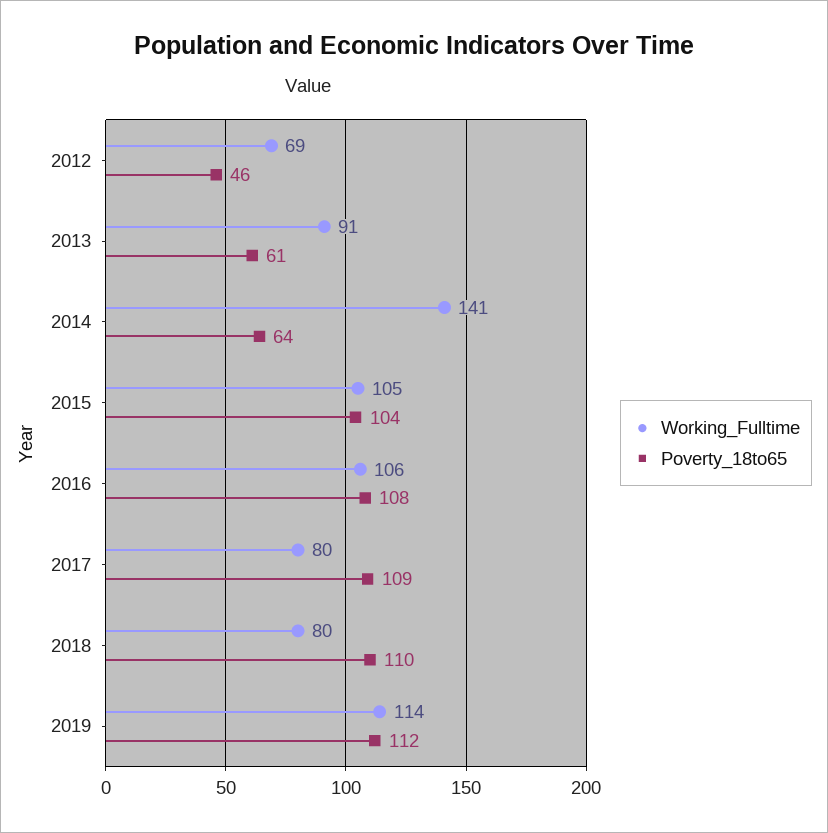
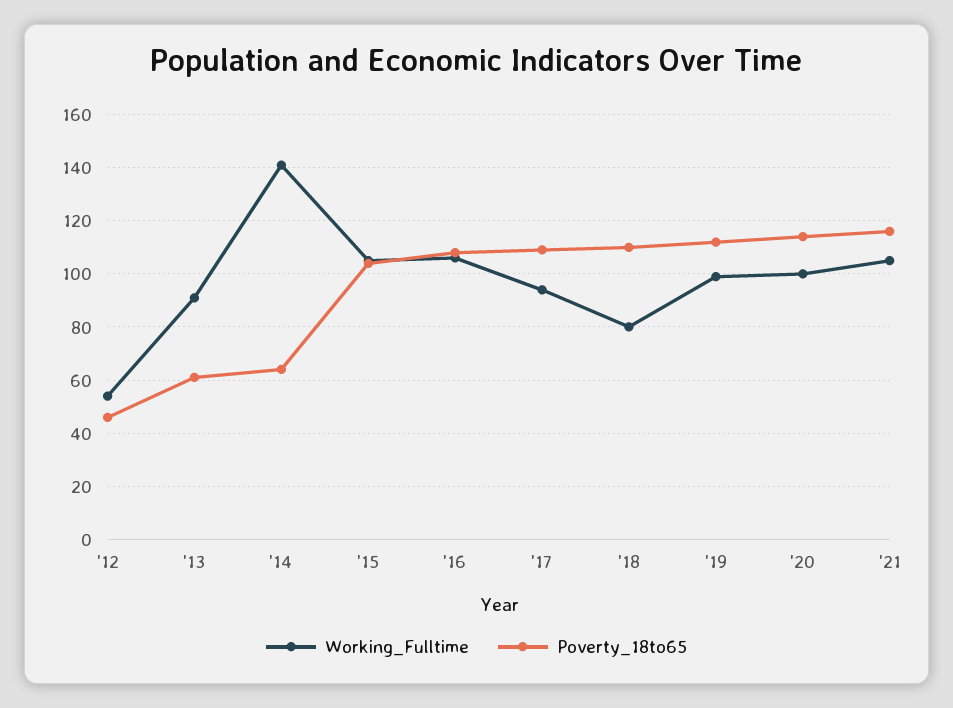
Working_Fulltime, 2012: 69 -> 55
Working_Fulltime, 2017: 80 -> 95
Working_Fulltime, 2019: 114 -> 100
Working_Fulltime, '20: none -> 100
Poverty_18to65, '20: none -> 115
Working_Fulltime, '21: none -> 105
Poverty_18to65, '21: none -> 115

